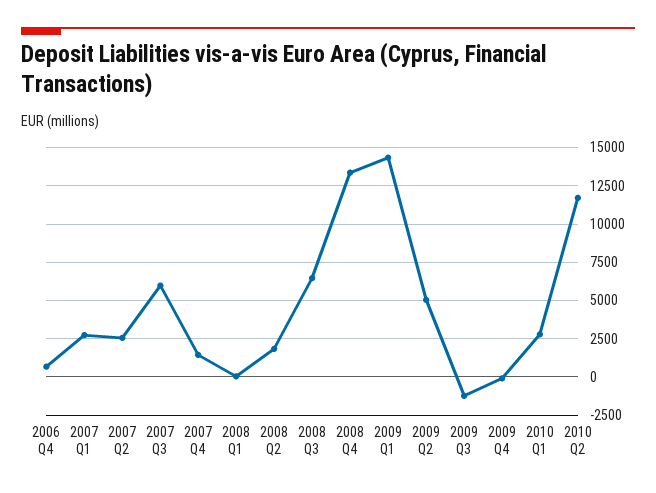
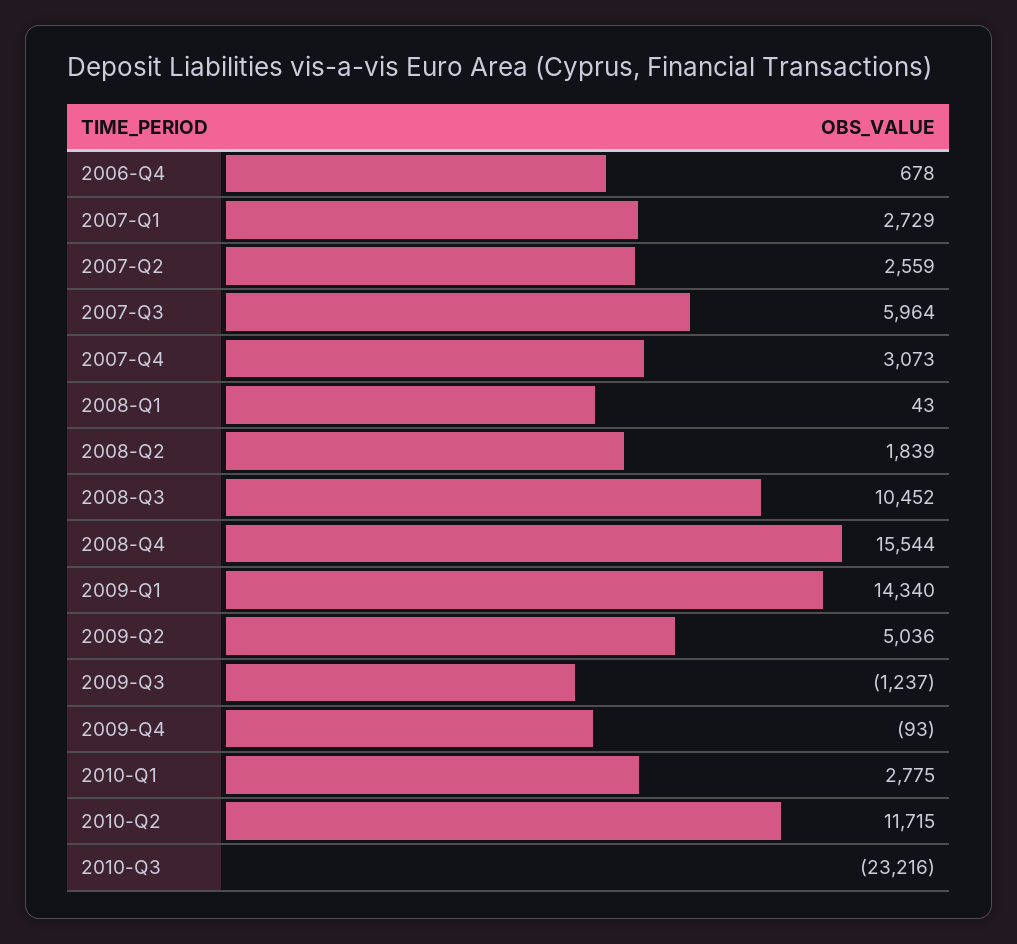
2007 Q4: 1500 -> 3073
2008 Q3: 6500 -> 10452
2008 Q4: 13500 -> 15544
2010-Q3: none -> -23216

